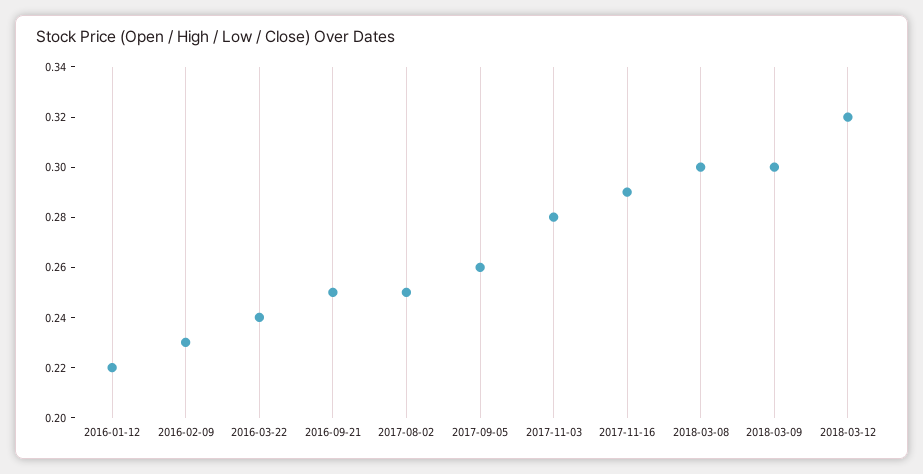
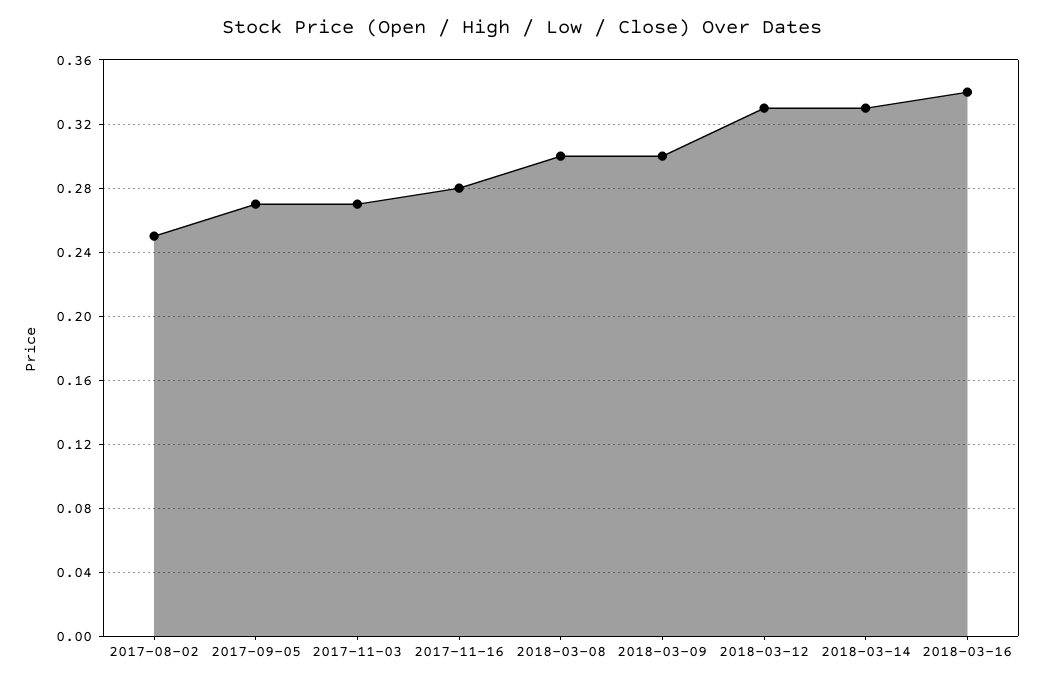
2016-01-12: 0.22 -> none
2016-02-09: 0.23 -> none
2016-03-22: 0.24 -> none
2016-09-21: 0.25 -> none
2017-09-05: 0.26 -> 0.27
2017-11-03: 0.28 -> 0.27
2017-11-16: 0.29 -> 0.28
2018-03-12: 0.32 -> 0.33
2018-03-14: none -> 0.33
2018-03-16: none -> 0.34

